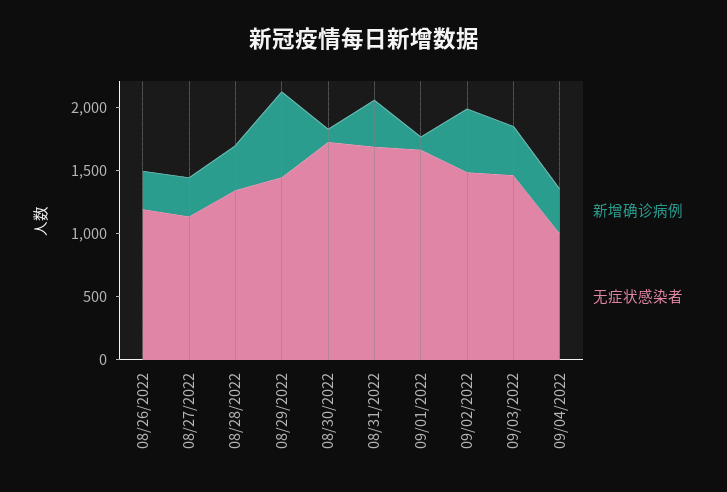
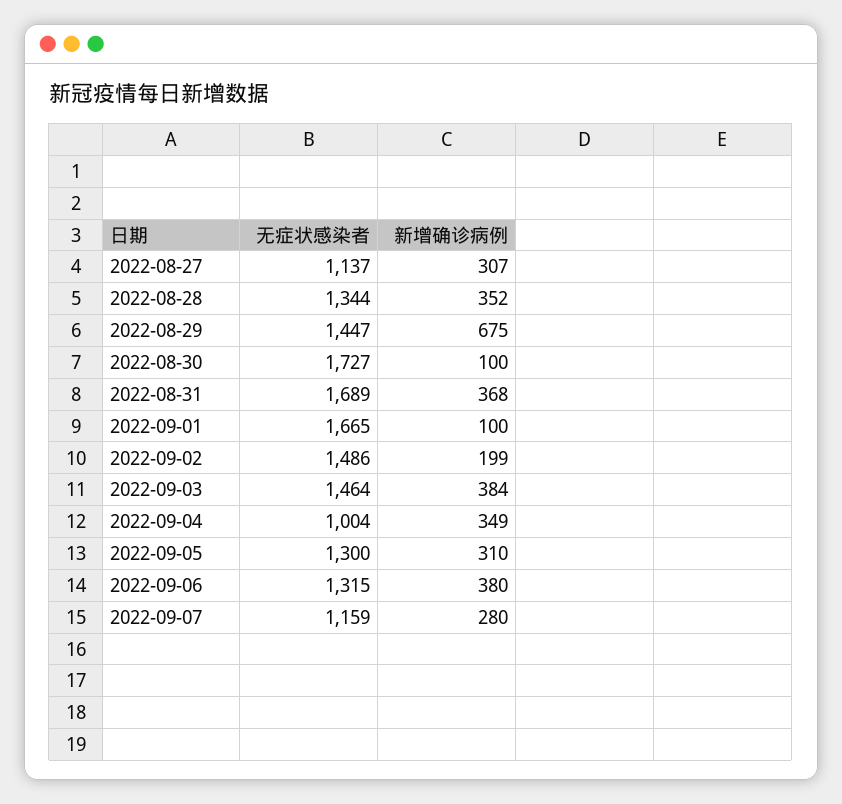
新增确诊病例, 08/26/2022: 300 -> none
无症状感染者, 08/26/2022: 1200 -> none
新增确诊病例, 09/02/2022: 500 -> 199
无症状感染者, 2022-09-05: none -> 1300
新增确诊病例, 2022-09-05: none -> 310
无症状感染者, 2022-09-06: none -> 1315
新增确诊病例, 2022-09-06: none -> 380
无症状感染者, 2022-09-07: none -> 1159
新增确诊病例, 2022-09-07: none -> 280

